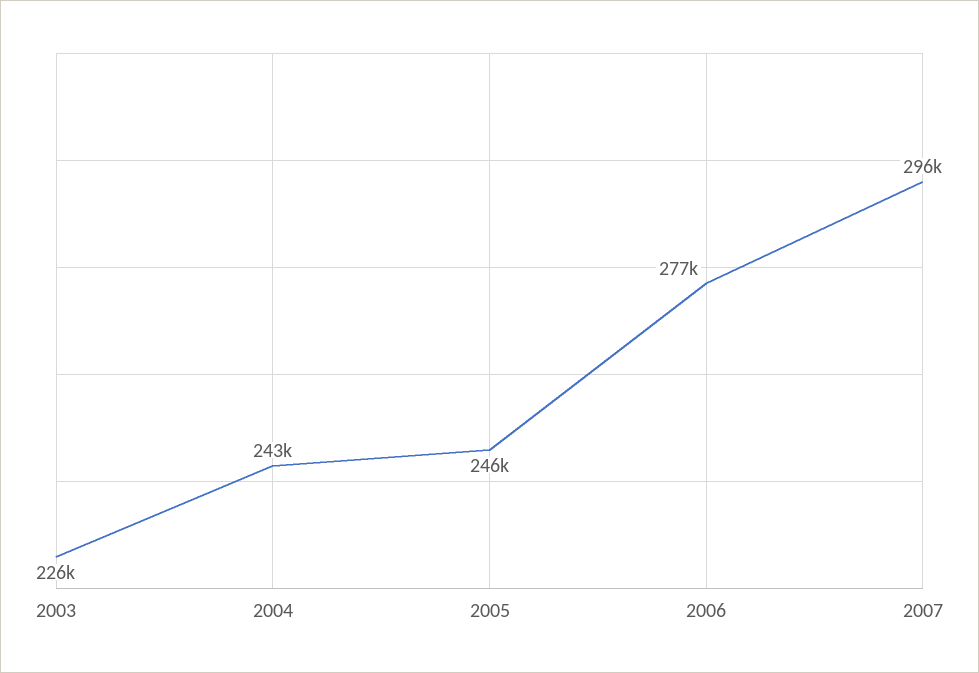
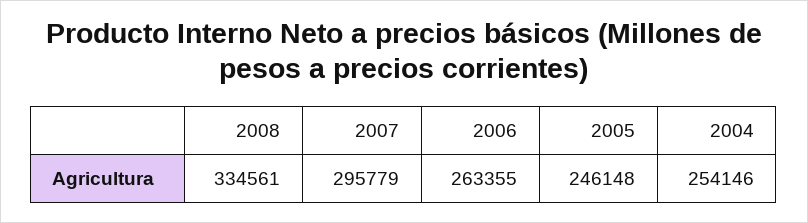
2003: 226000 -> none
2004: 243000 -> 254146
2006: 277000 -> 263355
2008: none -> 334561

